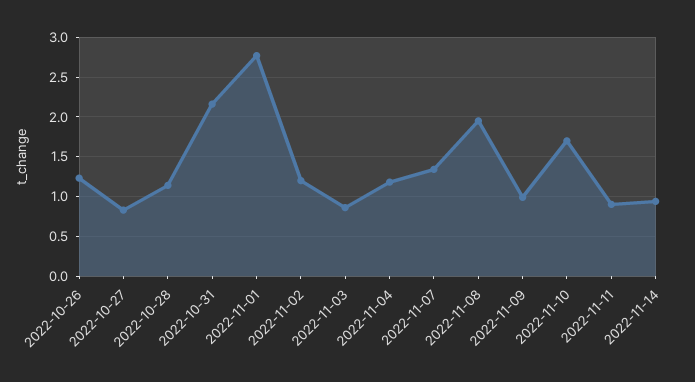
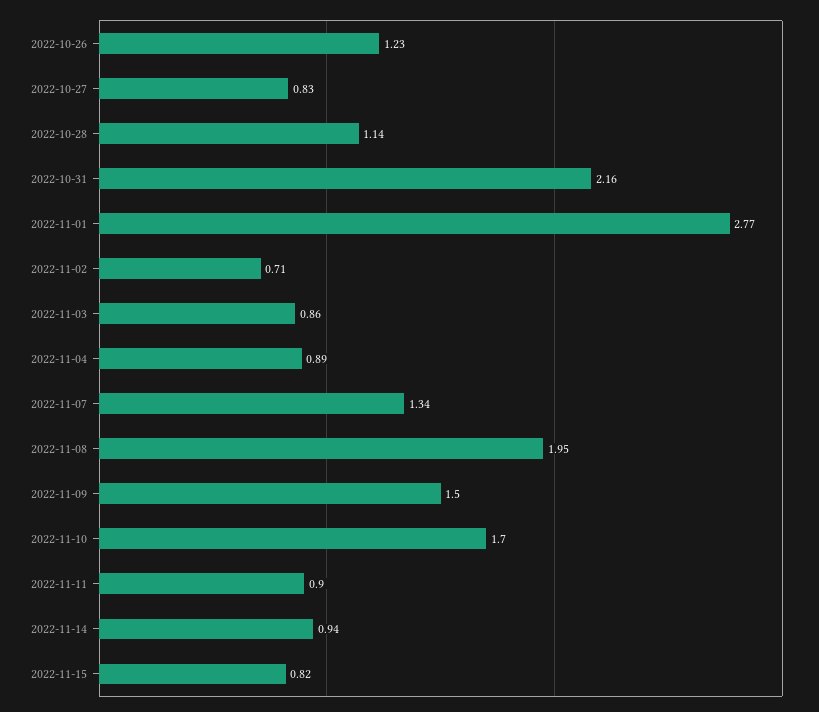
2022-11-02: 1.2 -> 0.71
2022-11-04: 1.2 -> 0.89
2022-11-09: 1 -> 1.5
2022-11-15: none -> 0.82

